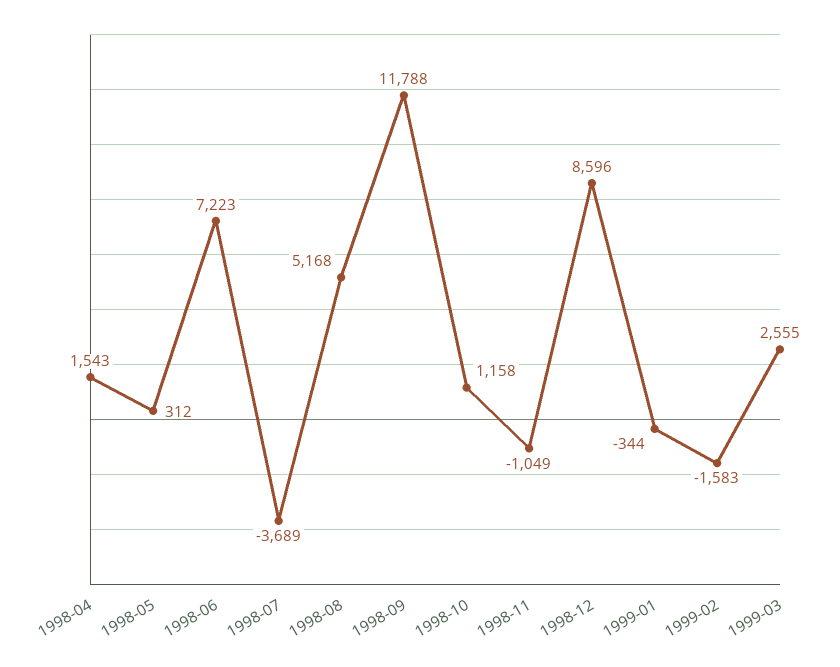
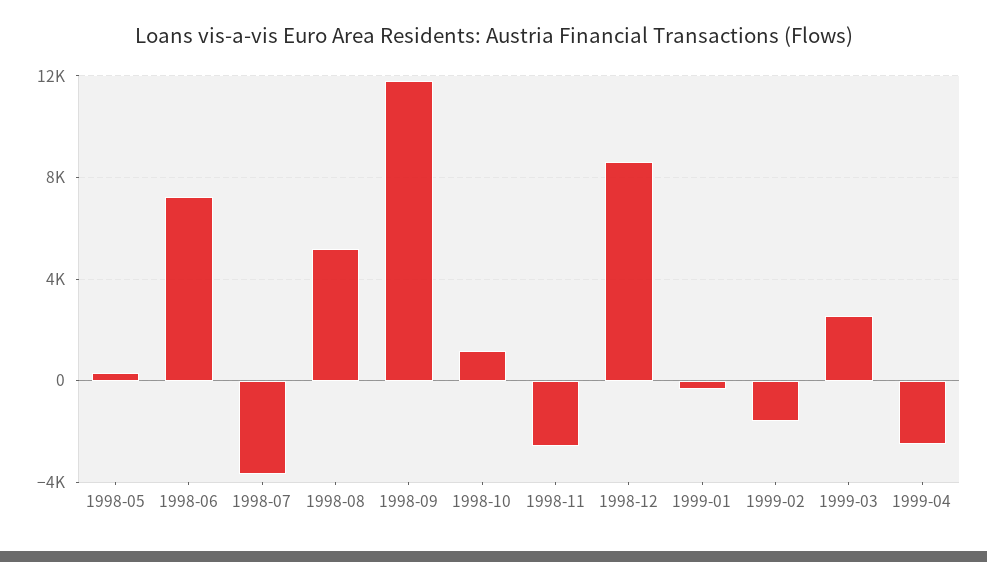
1998-04: 1543 -> none
1998-11: -1049 -> -2500
1999-04: none -> -2500

